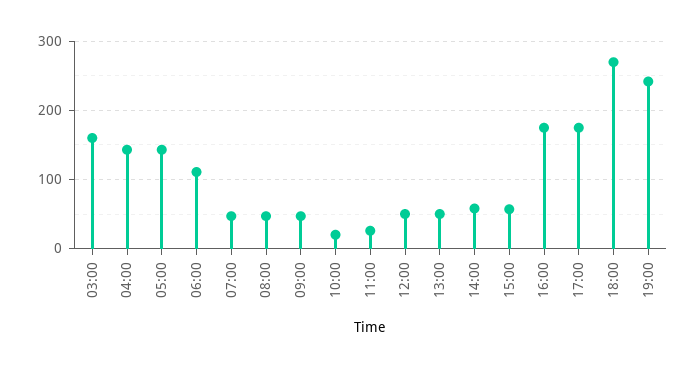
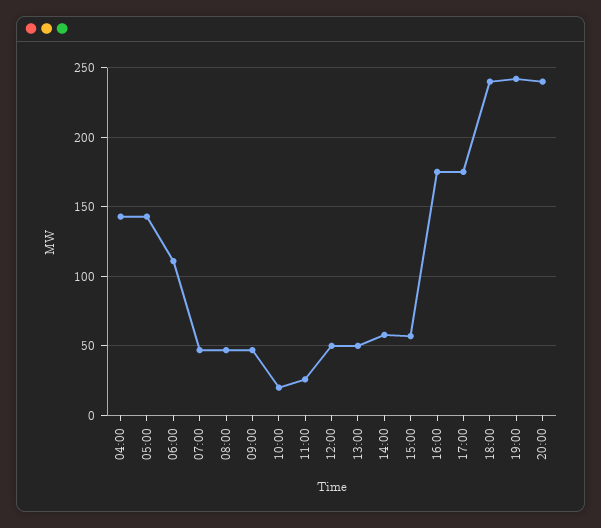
03:00: 160 -> none
18:00: 270 -> 240
20:00: none -> 240

